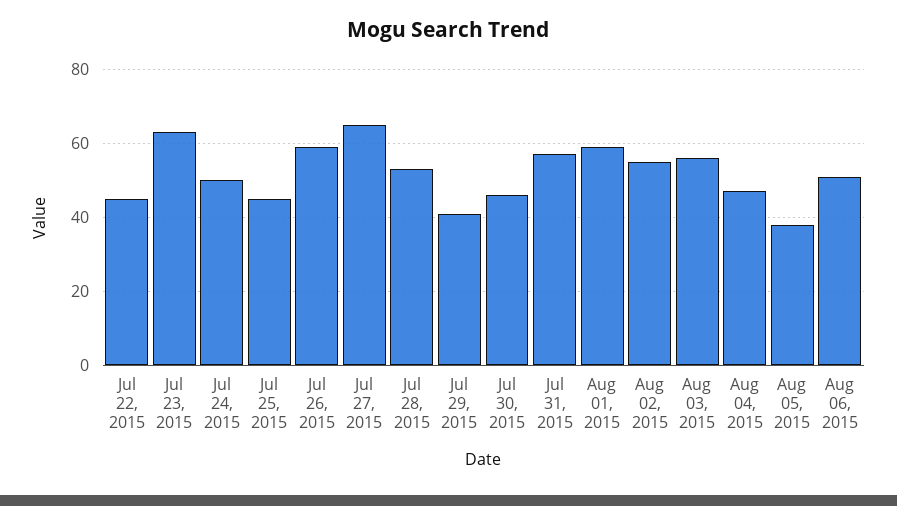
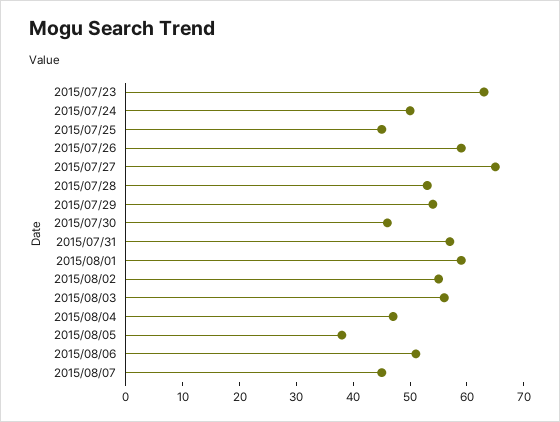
Jul 22, 2015: 45 -> none
Jul 29, 2015: 40 -> 55
2015/08/07: none -> 45

